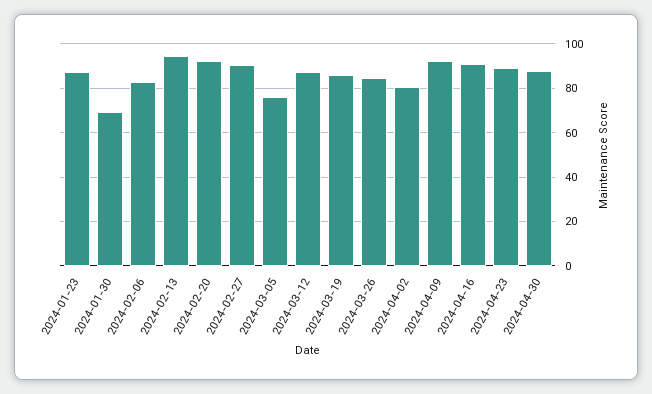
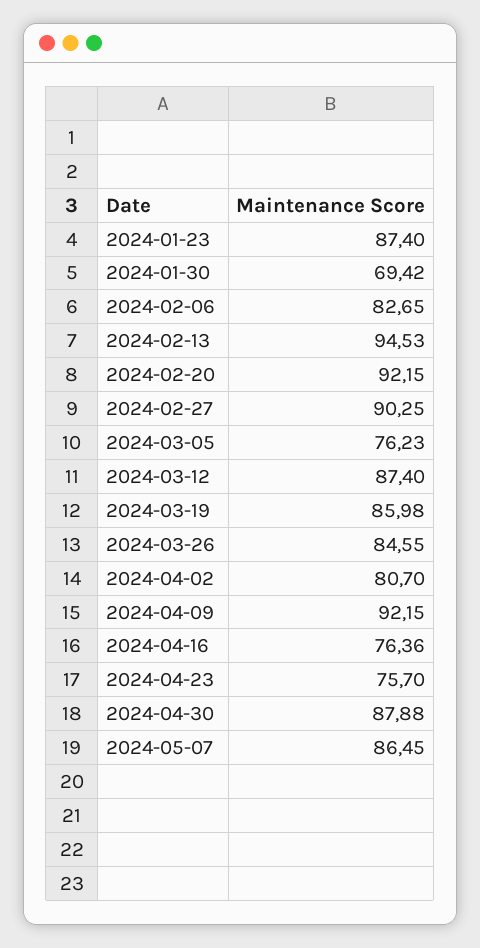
2024-04-16: 90 -> 76.36
2024-04-23: 90 -> 75.7
2024-05-07: none -> 86.45

